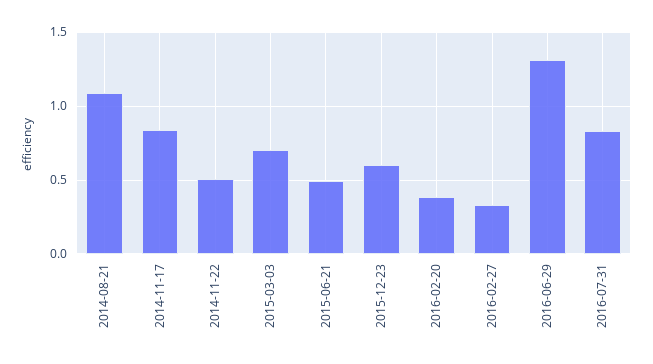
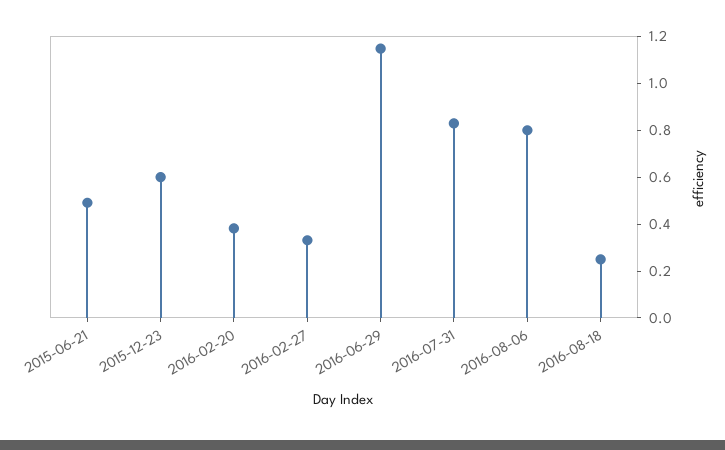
2014-08-21: 1.1 -> none
2014-11-17: 0.85 -> none
2014-11-22: 0.5 -> none
2015-03-03: 0.7 -> none
2016-06-29: 1.3 -> 1.15
2016-08-06: none -> 0.8
2016-08-18: none -> 0.25

